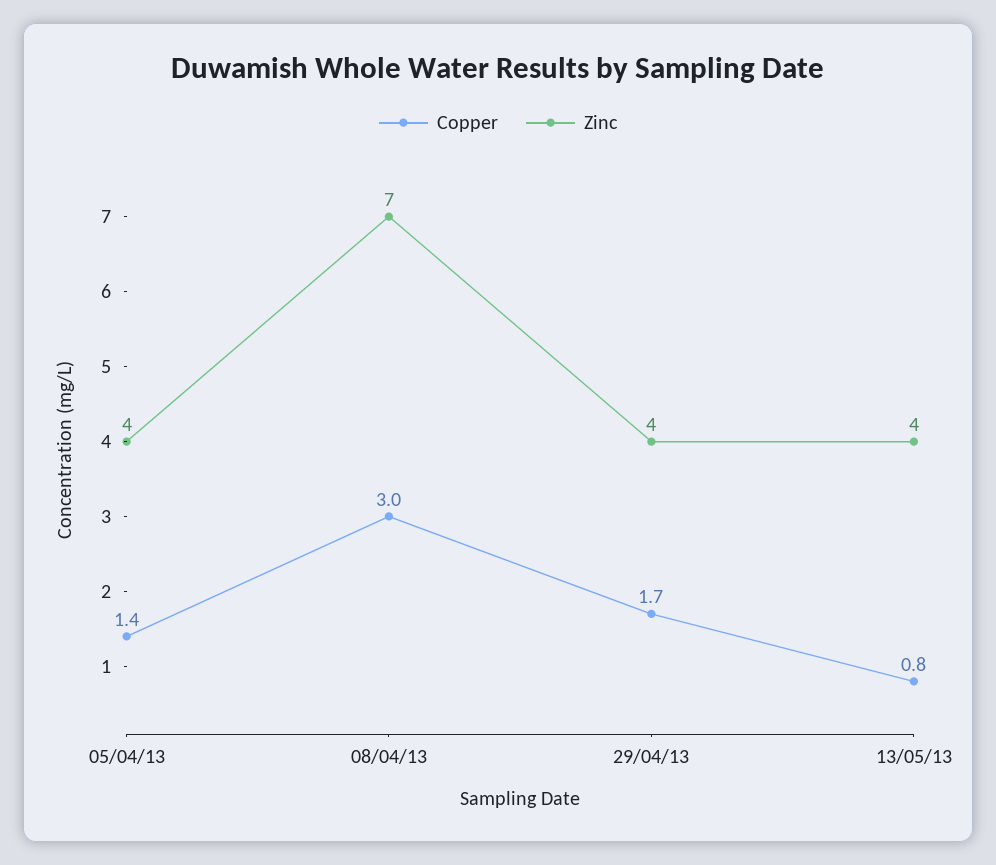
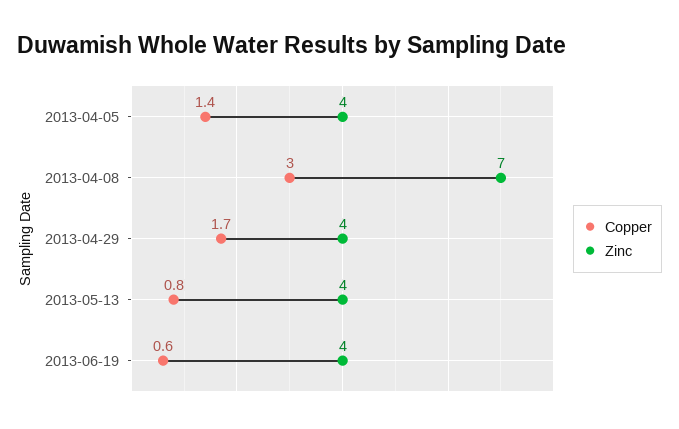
Copper, 2013-06-19: none -> 0.6
Zinc, 2013-06-19: none -> 4

